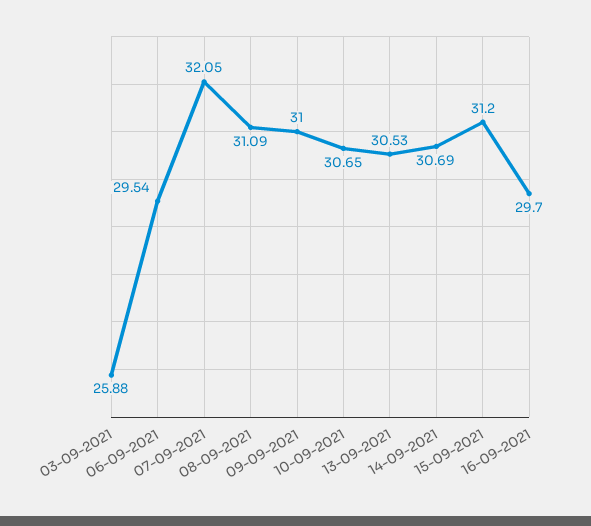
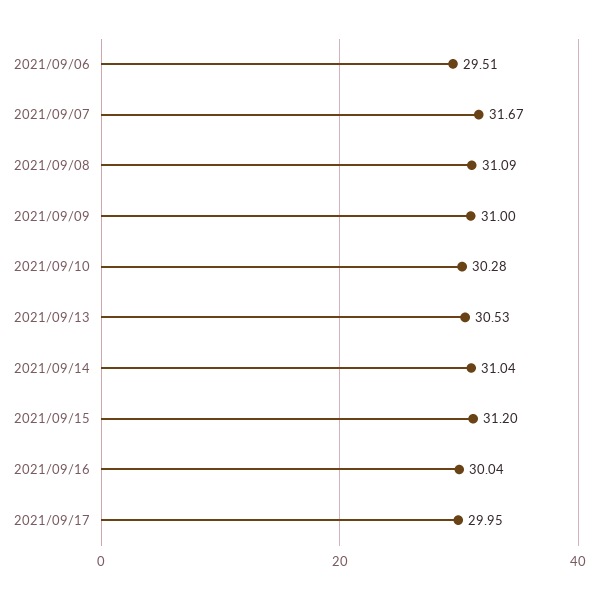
03-09-2021: 25.88 -> none
06-09-2021: 29.54 -> 29.51
07-09-2021: 32.05 -> 31.67
10-09-2021: 30.65 -> 30.28
14-09-2021: 30.69 -> 31.04
16-09-2021: 29.7 -> 30.04
2021/09/17: none -> 29.95

